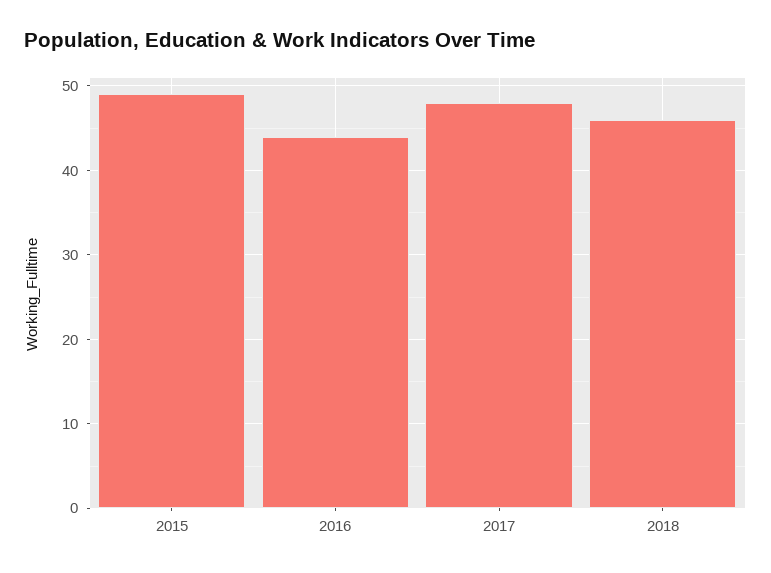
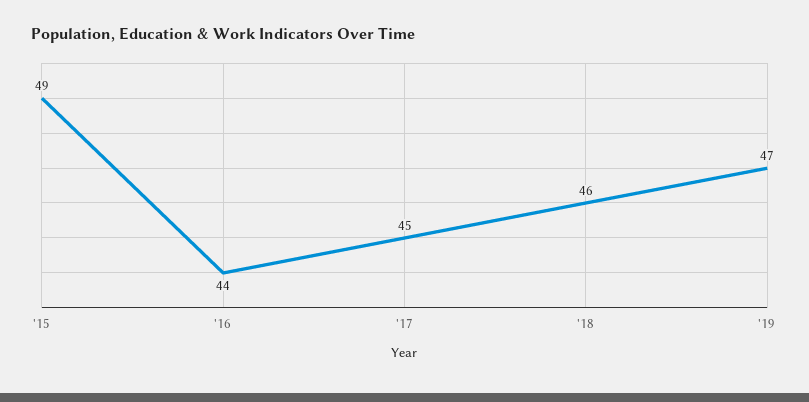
2017: 48 -> 45
'19: none -> 47

